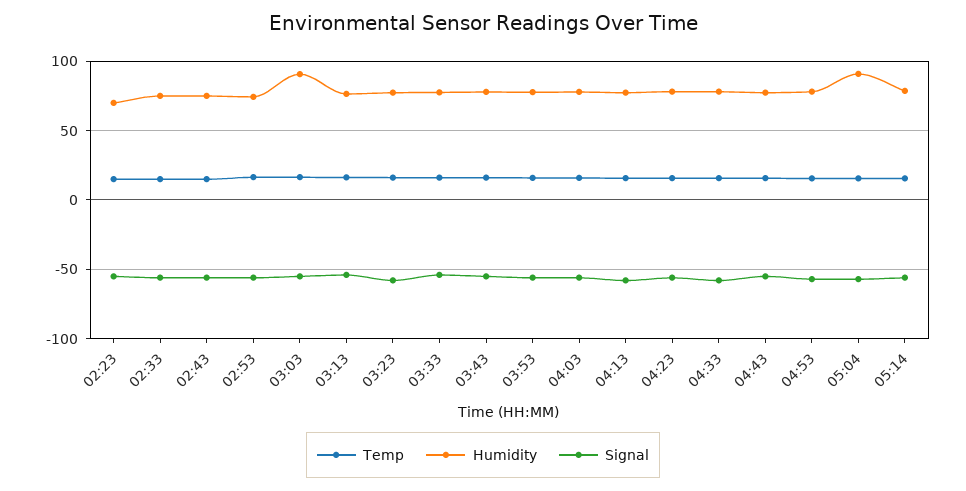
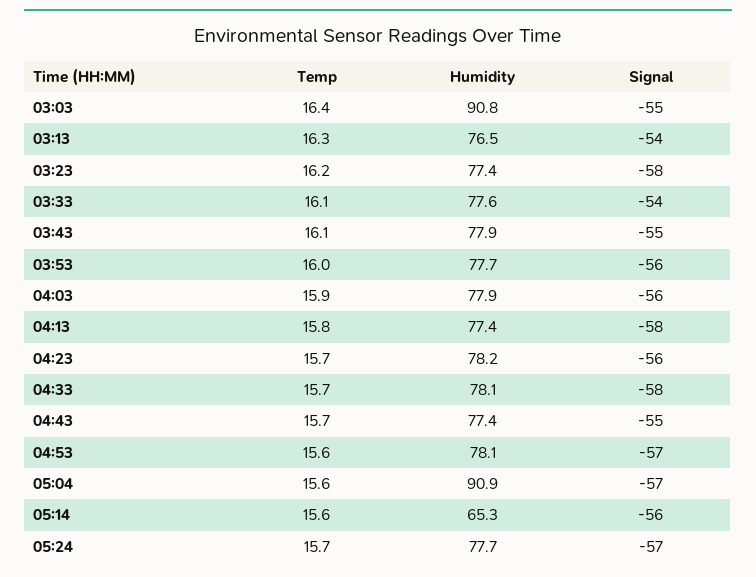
Temp, 02:23: 15 -> none
Humidity, 02:23: 70 -> none
Signal, 02:23: -55 -> none
Temp, 02:33: 15 -> none
Humidity, 02:33: 75 -> none
Signal, 02:33: -55 -> none
Temp, 02:43: 15 -> none
Humidity, 02:43: 75 -> none
Signal, 02:43: -55 -> none
Temp, 02:53: 15 -> none
Humidity, 02:53: 75 -> none
Signal, 02:53: -55 -> none
Humidity, 05:14: 80 -> 65.3
Temp, 05:24: none -> 15.7
Humidity, 05:24: none -> 77.7
Signal, 05:24: none -> -57

